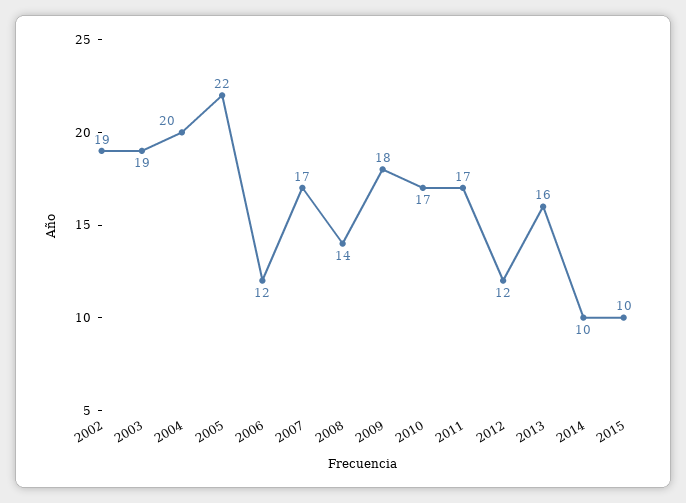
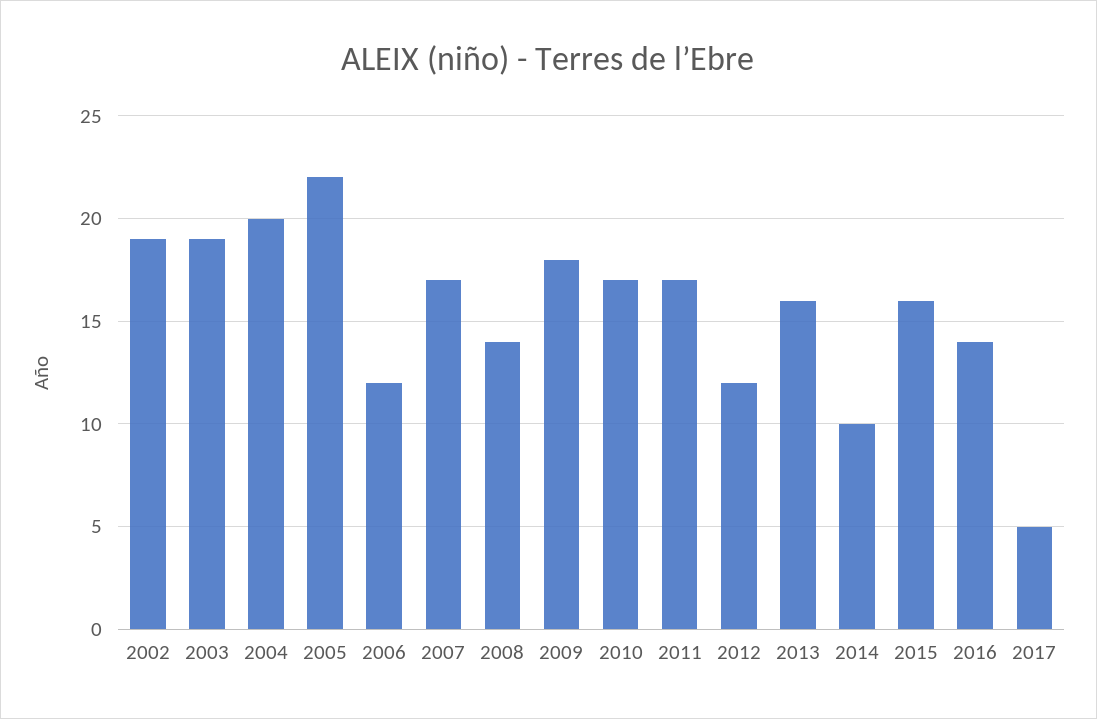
2015: 10 -> 16
2016: none -> 14
2017: none -> 5

